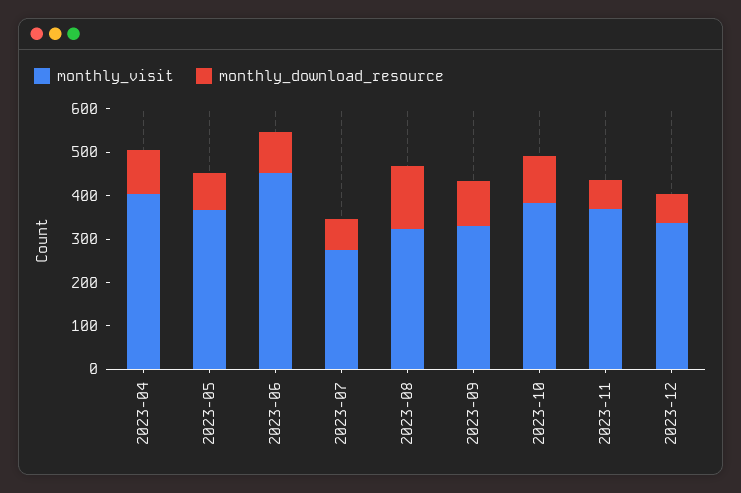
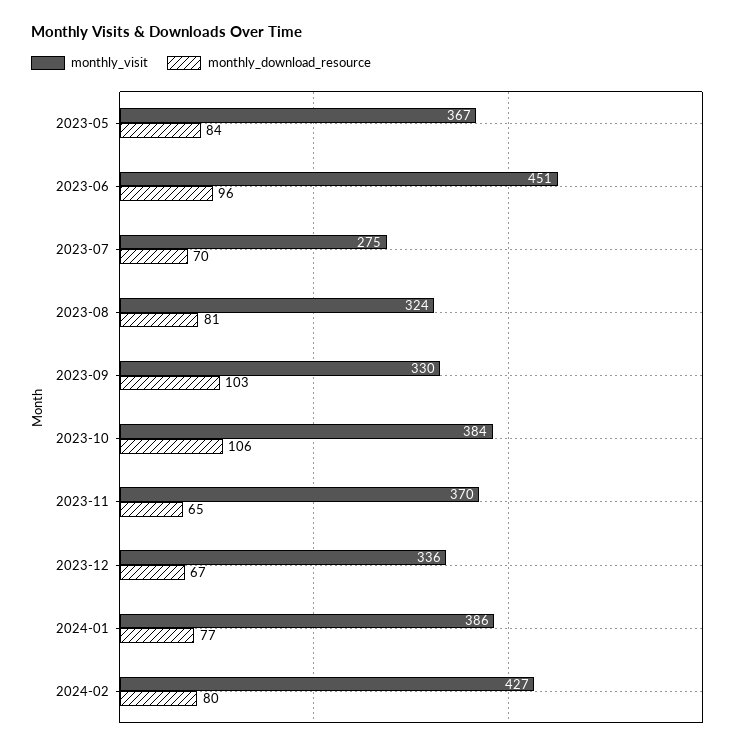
monthly_visit, 2023-04: 400 -> none
monthly_download_resource, 2023-04: 100 -> none
monthly_download_resource, 2023-08: 140 -> 81
monthly_visit, 2024-01: none -> 386
monthly_download_resource, 2024-01: none -> 77
monthly_visit, 2024-02: none -> 427
monthly_download_resource, 2024-02: none -> 80

